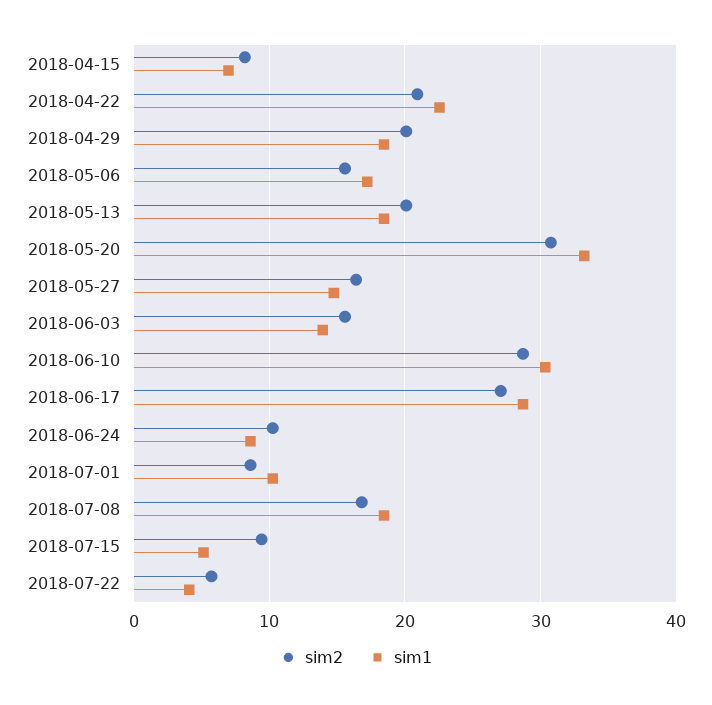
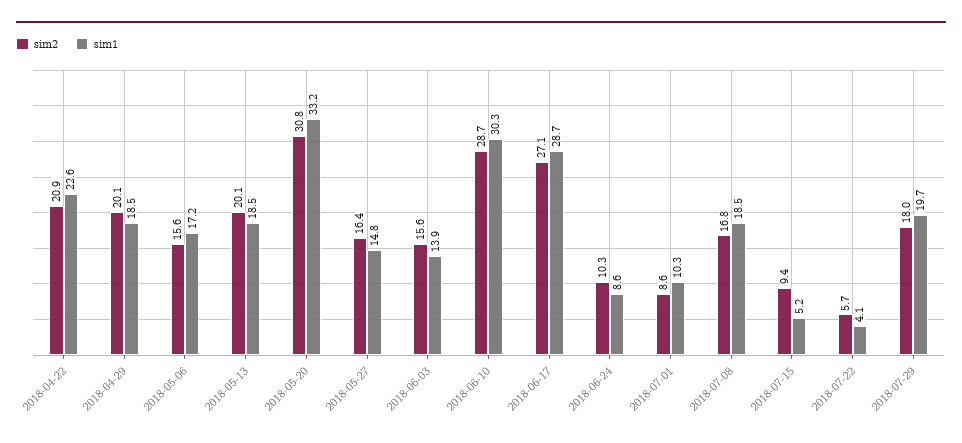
sim2, 2018-04-15: 8 -> none
sim1, 2018-04-15: 7 -> none
sim2, 2018-07-29: none -> 18
sim1, 2018-07-29: none -> 19.7

